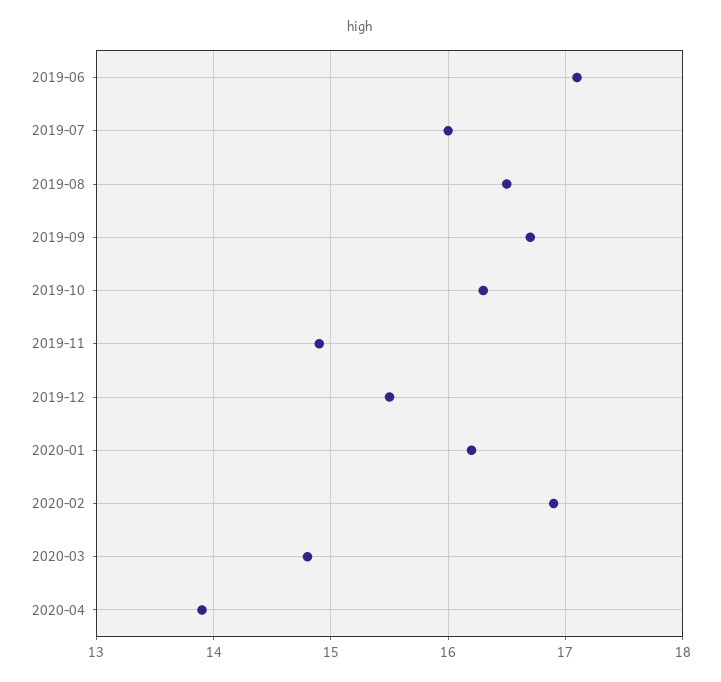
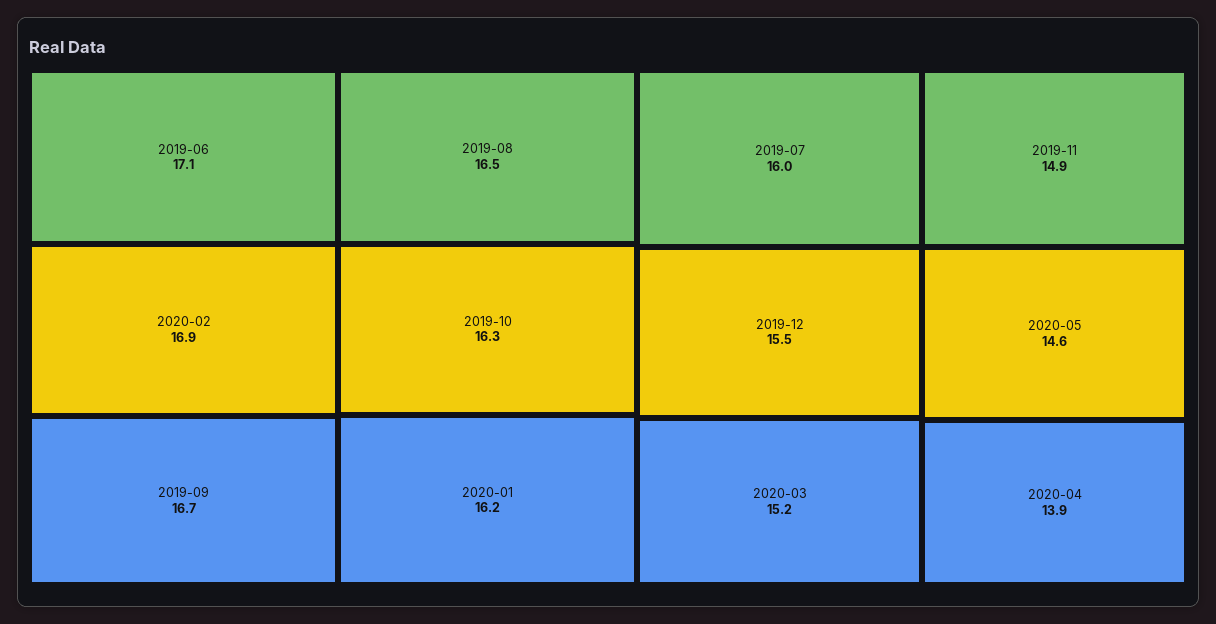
2020-03: 14.8 -> 15.2
2020-05: none -> 14.6

